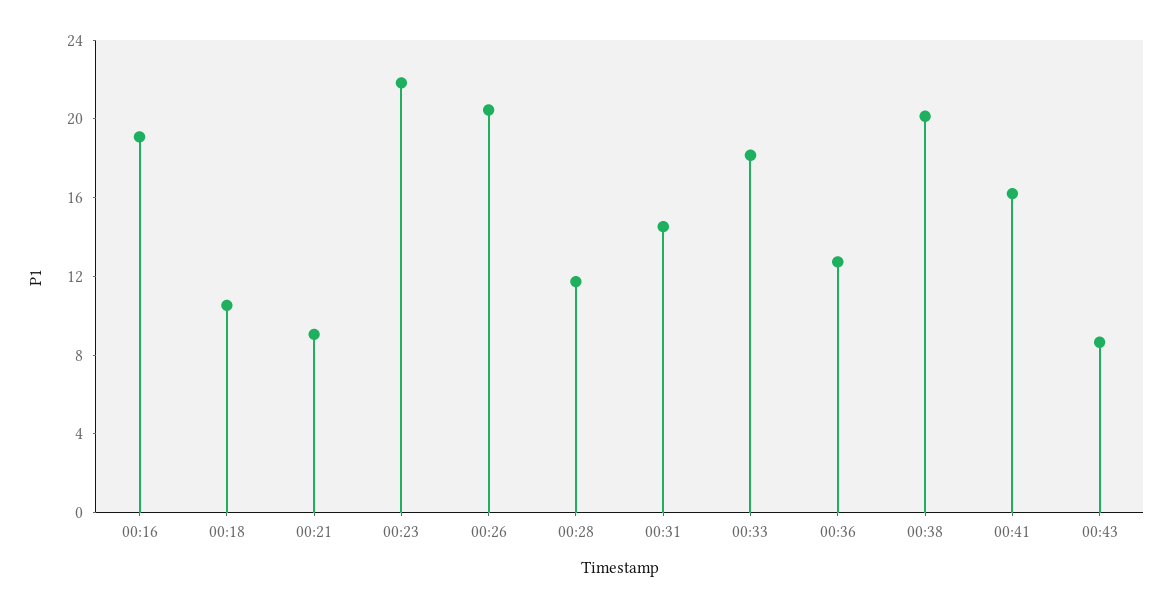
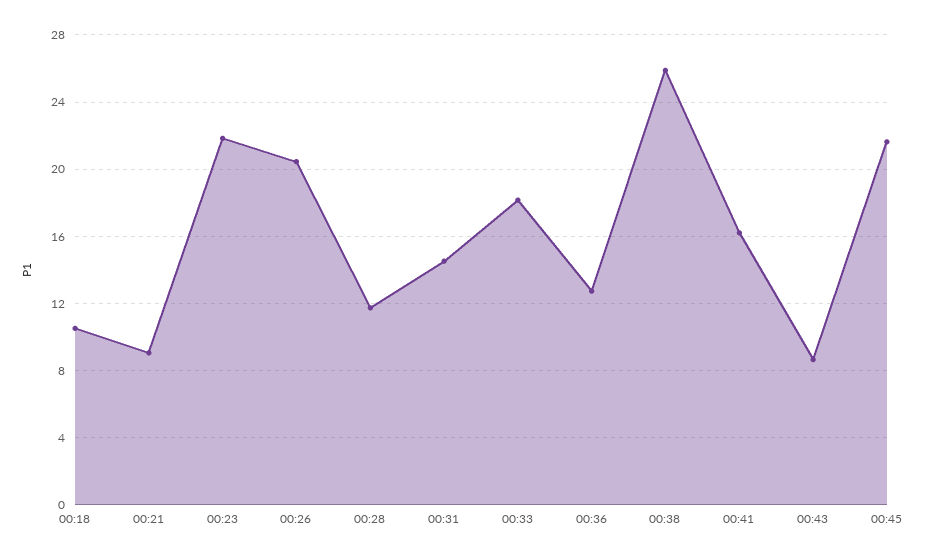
00:16: 19 -> none
00:38: 20 -> 26
00:45: none -> 21.5

